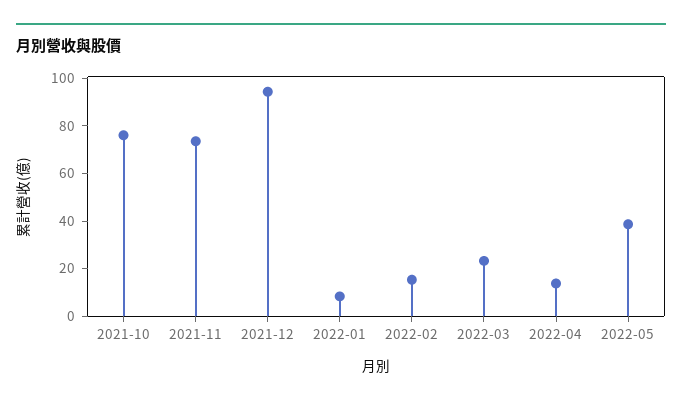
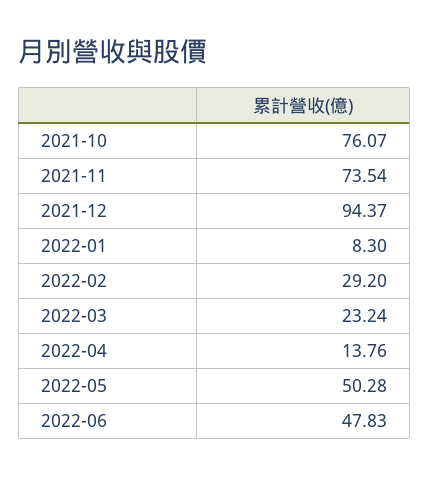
2022-02: 15 -> 29.2
2022-05: 40 -> 50.28
2022-06: none -> 47.83

